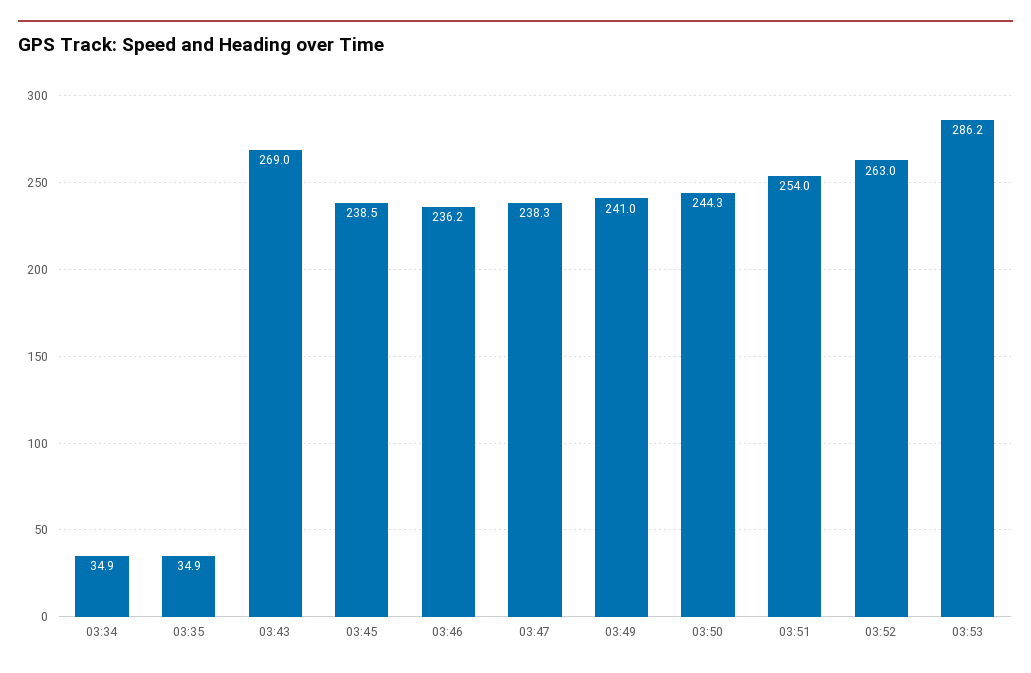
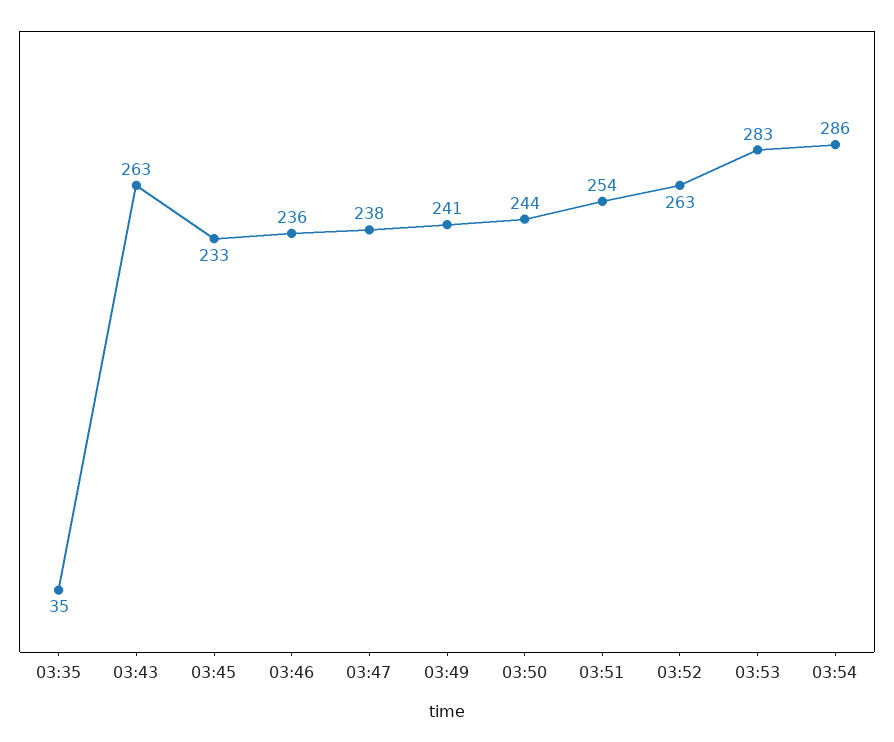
03:34: 34.9 -> none
03:43: 269 -> 263
03:45: 238.5 -> 233
03:53: 286.2 -> 283
03:54: none -> 286

